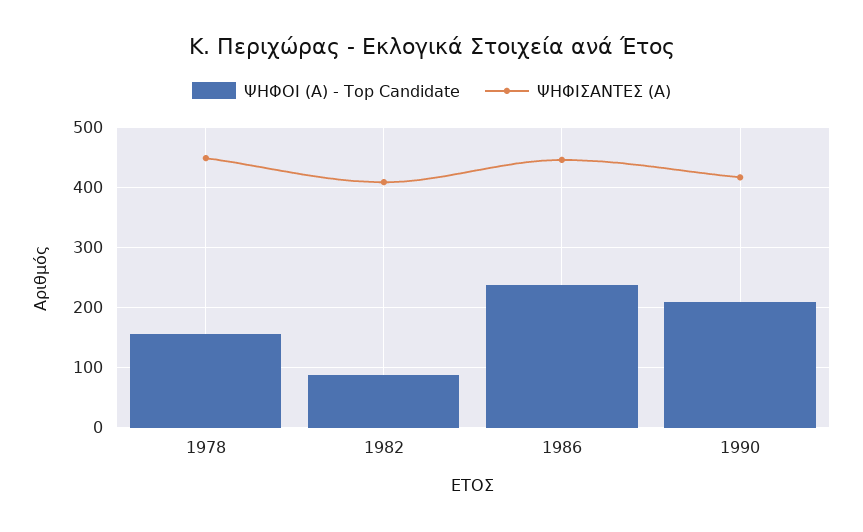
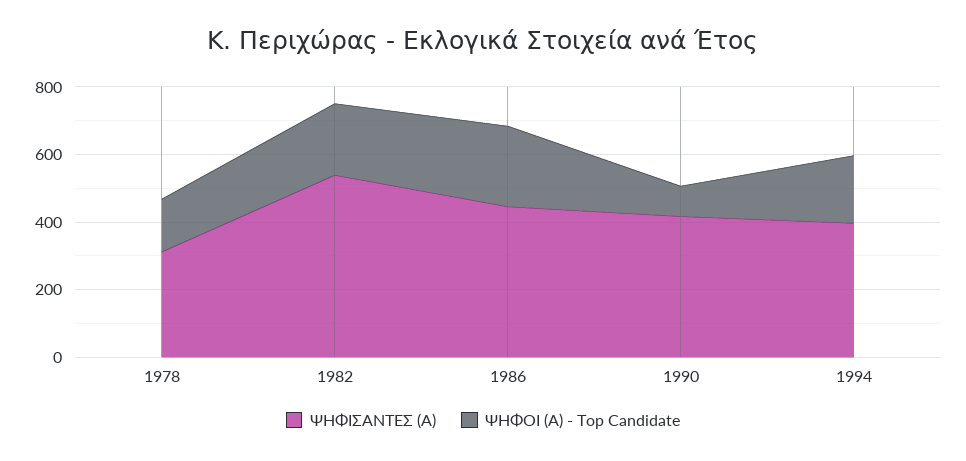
ΨΗΦΙΣΑΝΤΕΣ (Α), 1978: 450 -> 300
ΨΗΦΟΙ (Α) - Top Candidate, 1982: 90 -> 200
ΨΗΦΙΣΑΝΤΕΣ (Α), 1982: 410 -> 550
ΨΗΦΟΙ (Α) - Top Candidate, 1990: 210 -> 100
ΨΗΦΙΣΑΝΤΕΣ (Α), 1994: none -> 400
ΨΗΦΟΙ (Α) - Top Candidate, 1994: none -> 200

